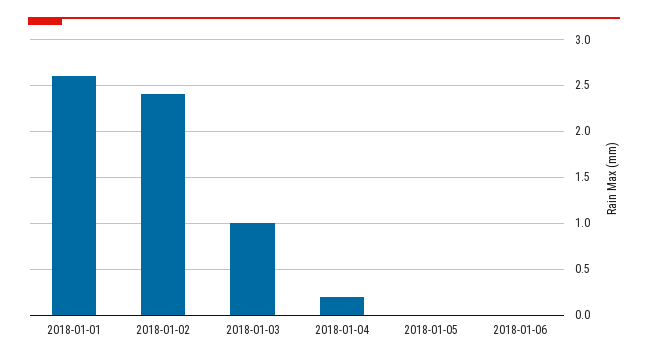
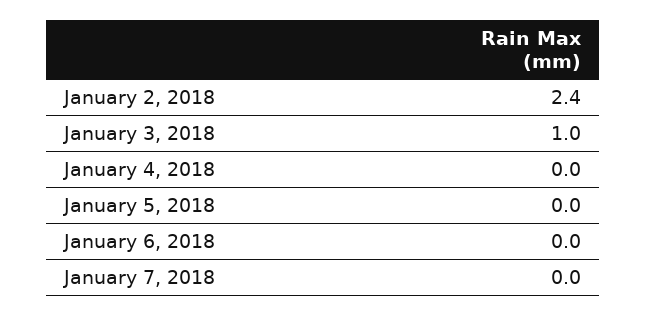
2018-01-01: 2.6 -> none
2018-01-04: 0.2 -> 0
January 7, 2018: none -> 0

